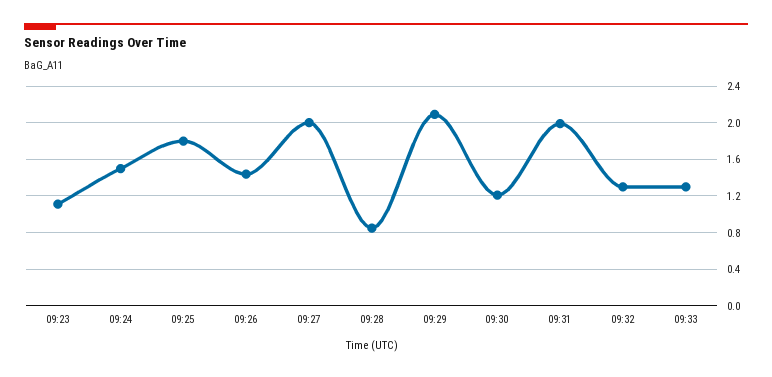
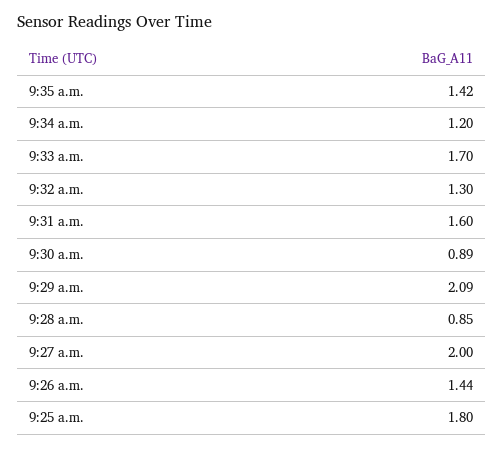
09:23: 1.1 -> none
09:24: 1.5 -> none
09:30: 1.2 -> 0.89
09:31: 2 -> 1.6
09:33: 1.3 -> 1.7
9:35 a.m.: none -> 1.42
9:34 a.m.: none -> 1.2

